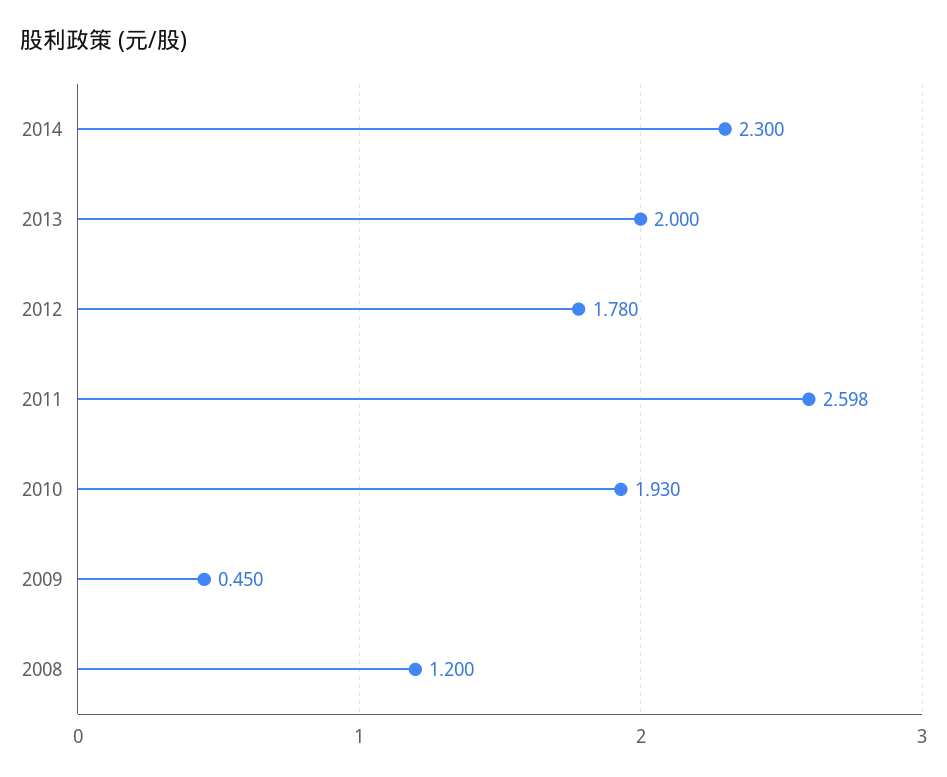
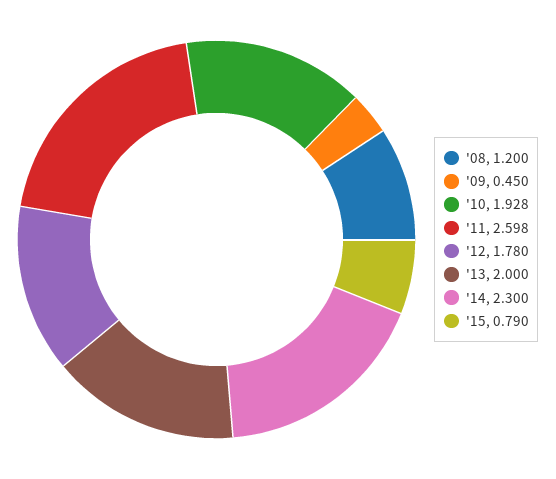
2010: 1.93 -> 1.928
'15: none -> 0.79

